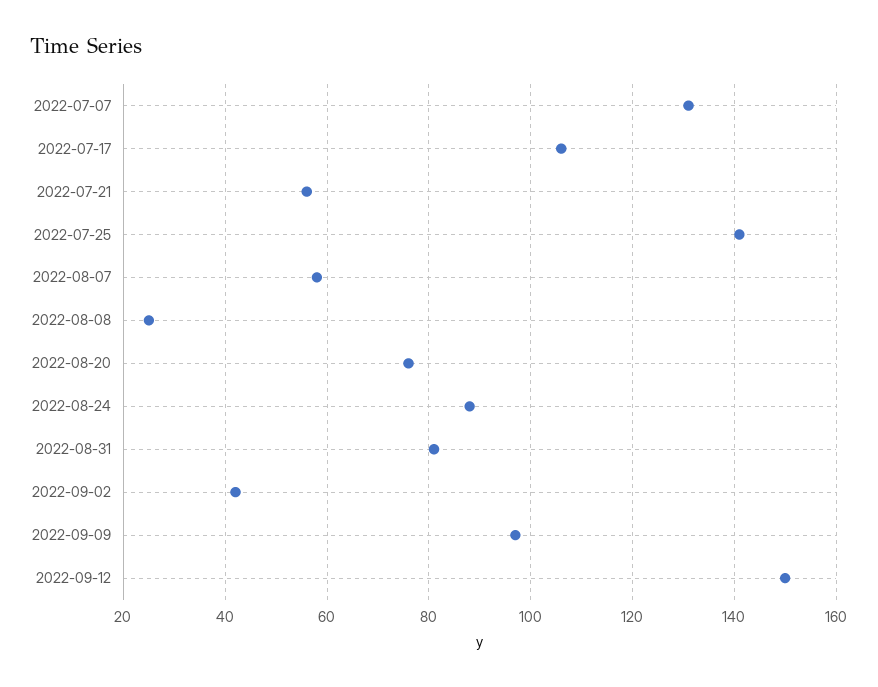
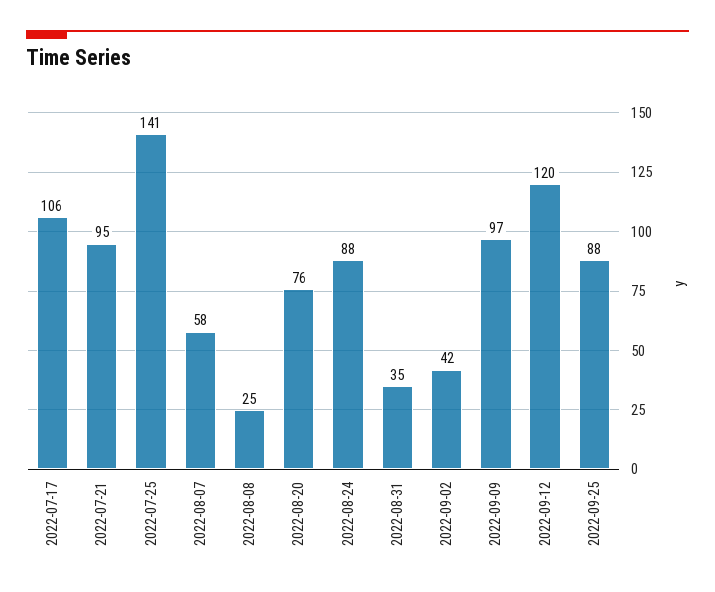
2022-07-07: 130 -> none
2022-07-21: 55 -> 95
2022-08-31: 80 -> 35
2022-09-12: 150 -> 120
2022-09-25: none -> 88

